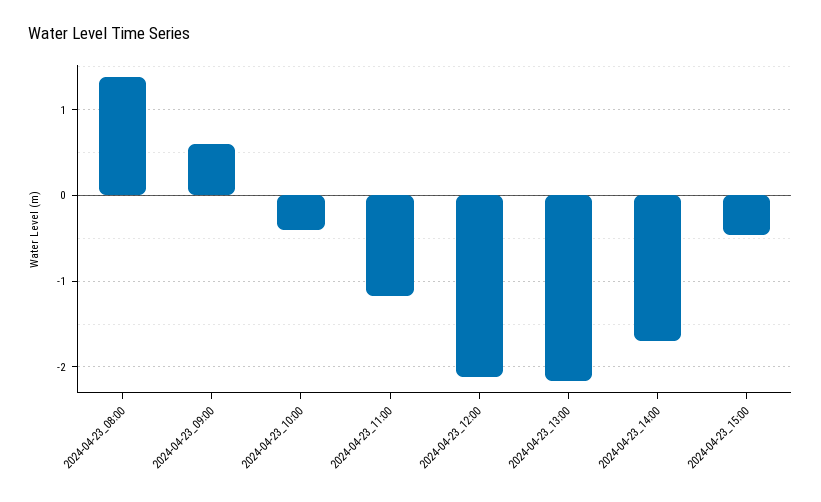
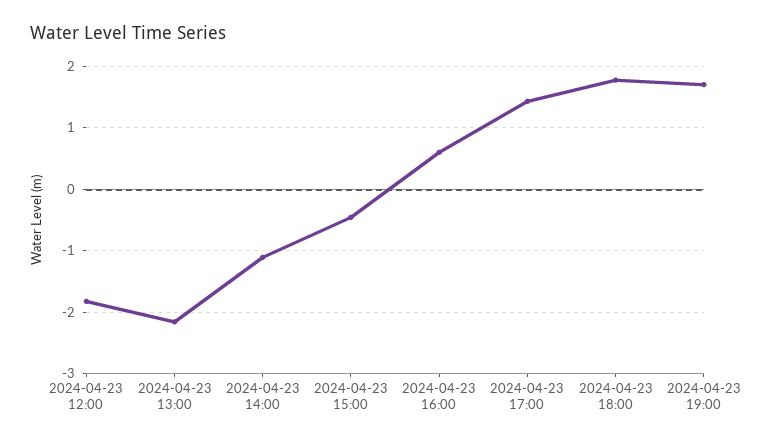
2024-04-23_08:00: 1.4 -> none
2024-04-23_09:00: 0.6 -> none
2024-04-23_10:00: -0.4 -> none
2024-04-23_11:00: -1.2 -> none
2024-04-23_12:00: -2.1 -> -1.8
2024-04-23_14:00: -1.7 -> -1.1
2024-04-23 16:00: none -> 0.6
2024-04-23 17:00: none -> 1.4
2024-04-23 18:00: none -> 1.8
2024-04-23 19:00: none -> 1.7

